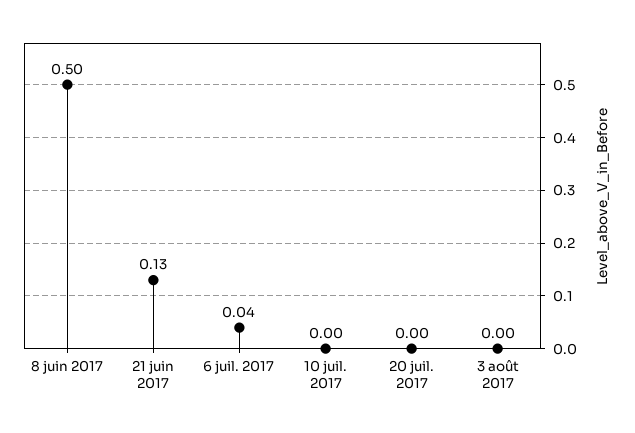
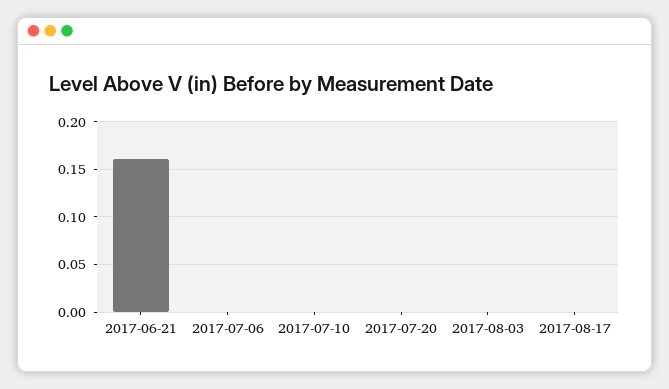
8 juin 2017: 0.5 -> none
21 juin 2017: 0.13 -> 0.16
6 juil. 2017: 0.04 -> 0
2017-08-17: none -> 0

